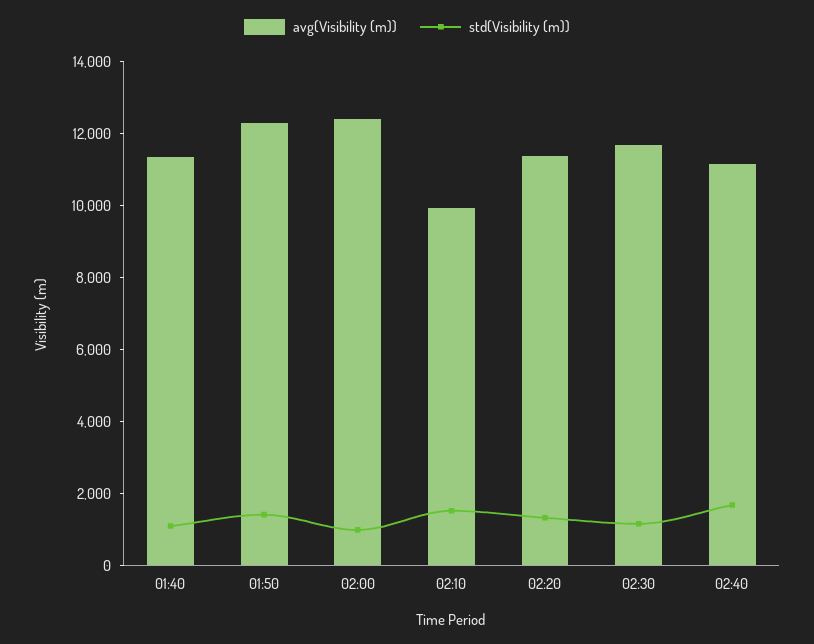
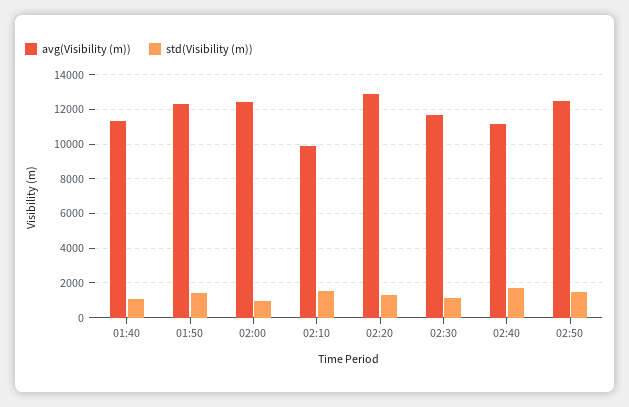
avg(Visibility (m)), 02:20: 11500 -> 13000
avg(Visibility (m)), 02:50: none -> 12500
std(Visibility (m)), 02:50: none -> 1500

